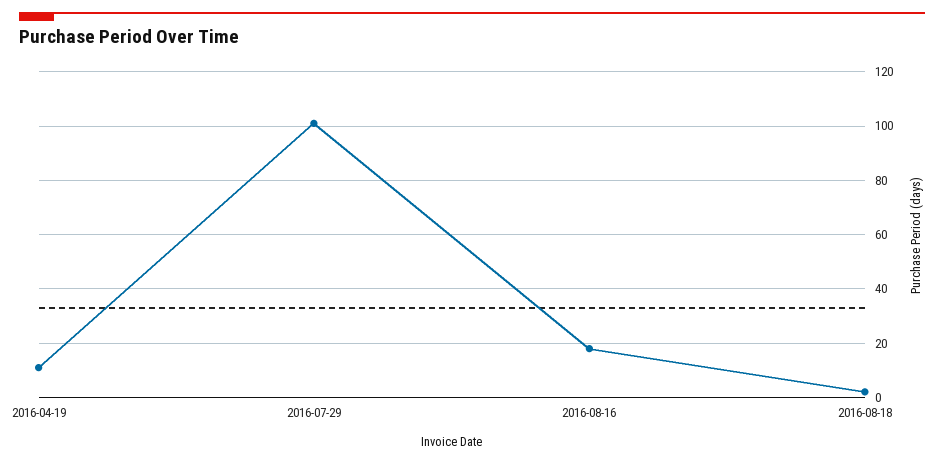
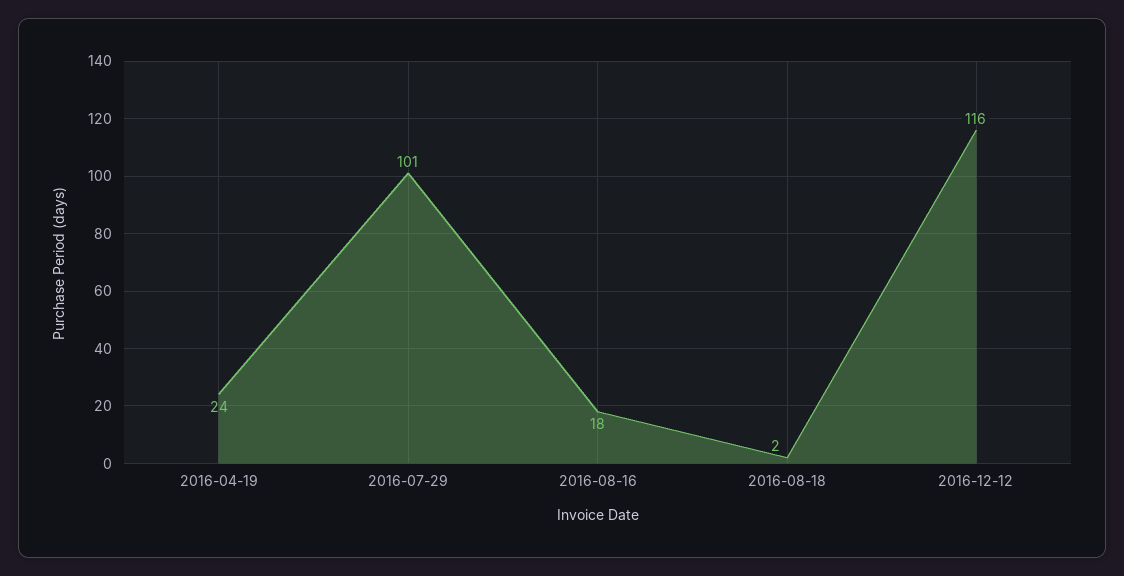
2016-04-19: 10 -> 24
2016-12-12: none -> 116

